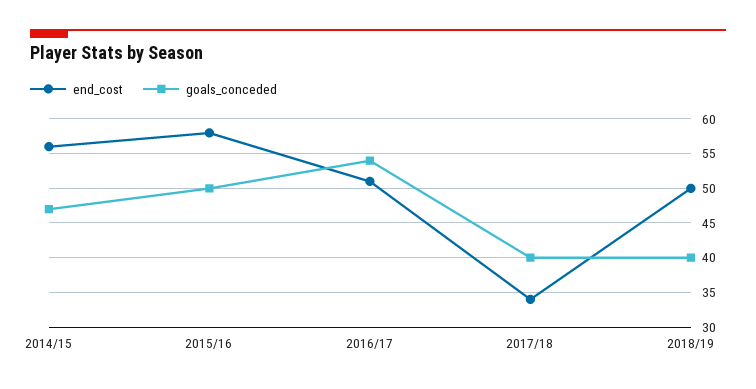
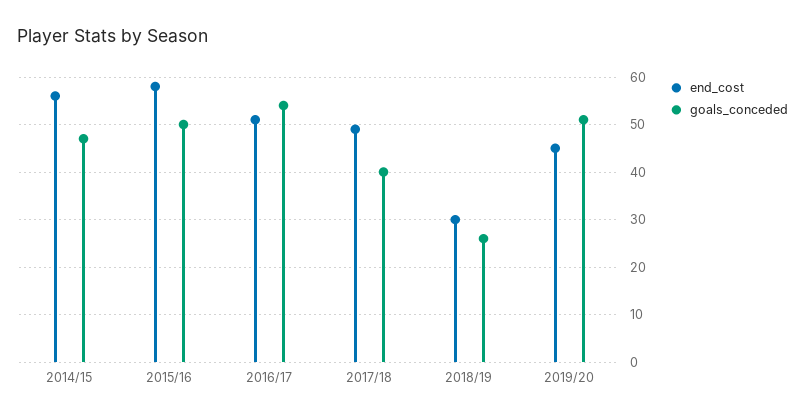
end_cost, 2017/18: 34 -> 50
end_cost, 2018/19: 50 -> 30
goals_conceded, 2018/19: 40 -> 25
end_cost, 2019/20: none -> 45
goals_conceded, 2019/20: none -> 50

